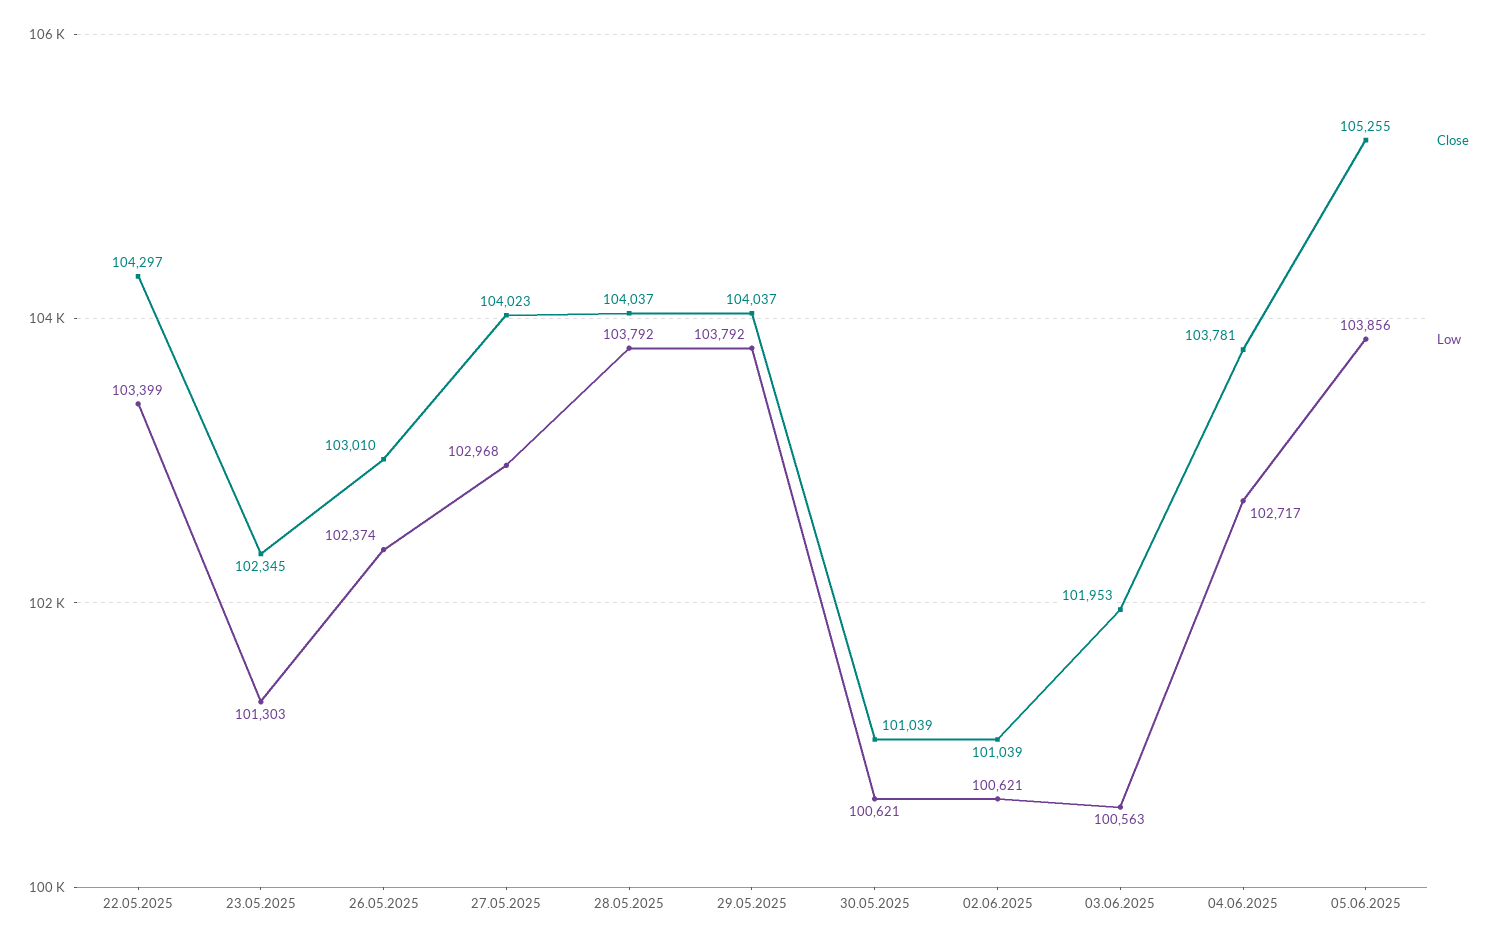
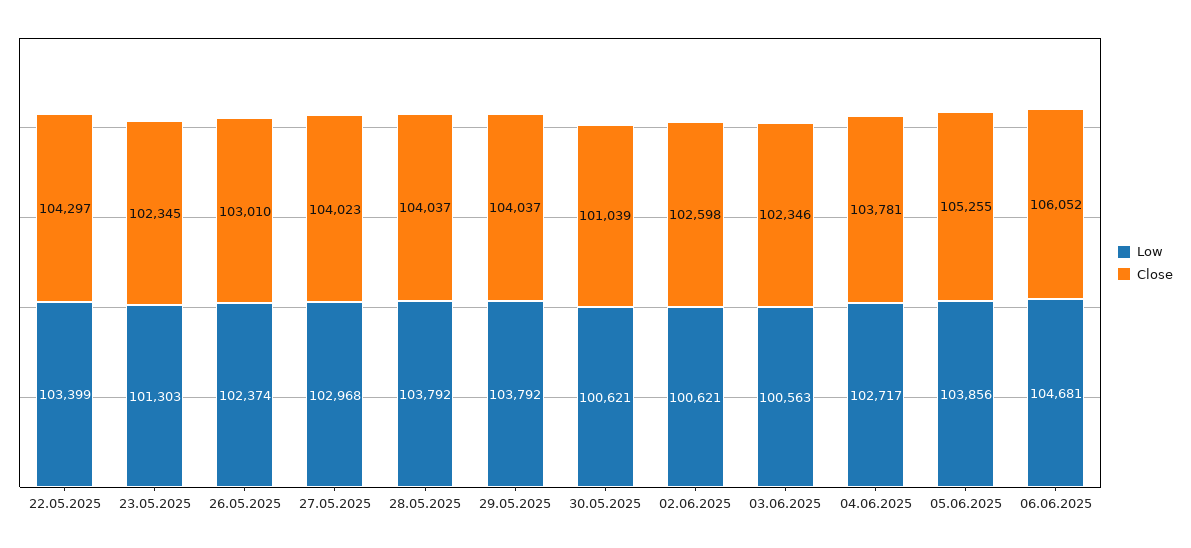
Close, 02.06.2025: 101039 -> 102598
Close, 03.06.2025: 101953 -> 102346
Low, 06.06.2025: none -> 104681
Close, 06.06.2025: none -> 106052

